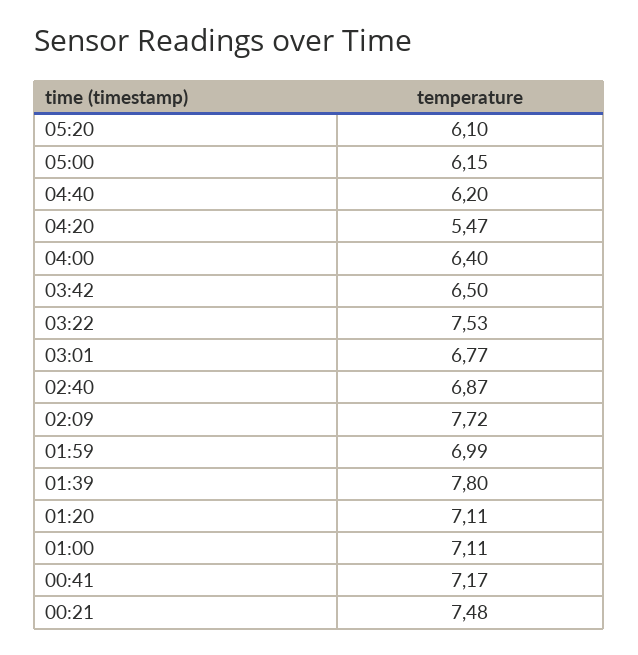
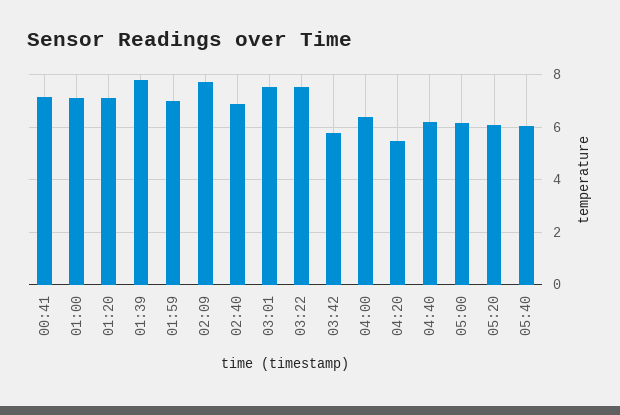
03:42: 6.5 -> 5.75
03:01: 6.77 -> 7.5
00:21: 7.48 -> none
05:40: none -> 6

